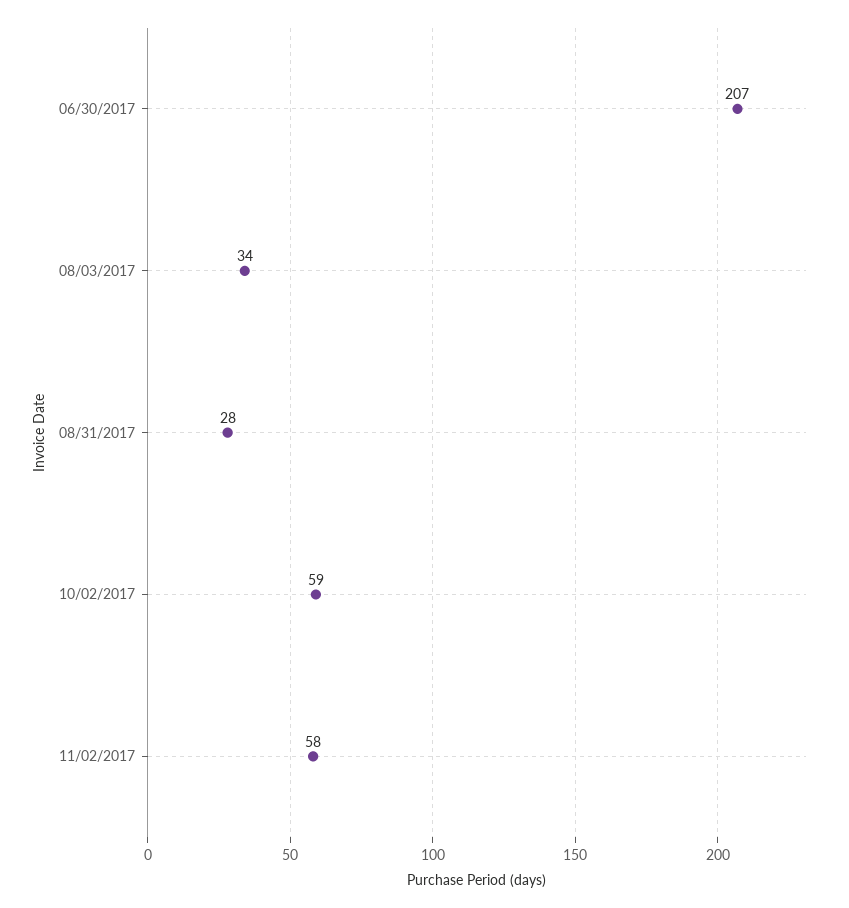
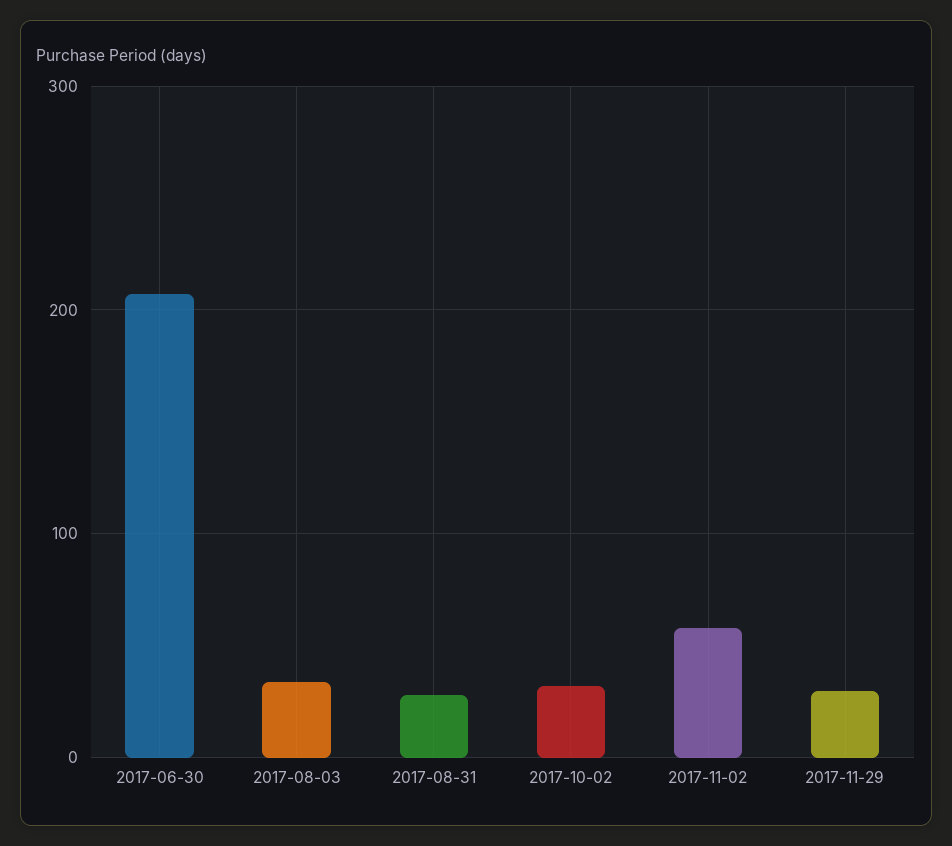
10/02/2017: 59 -> 30
2017-11-29: none -> 30

